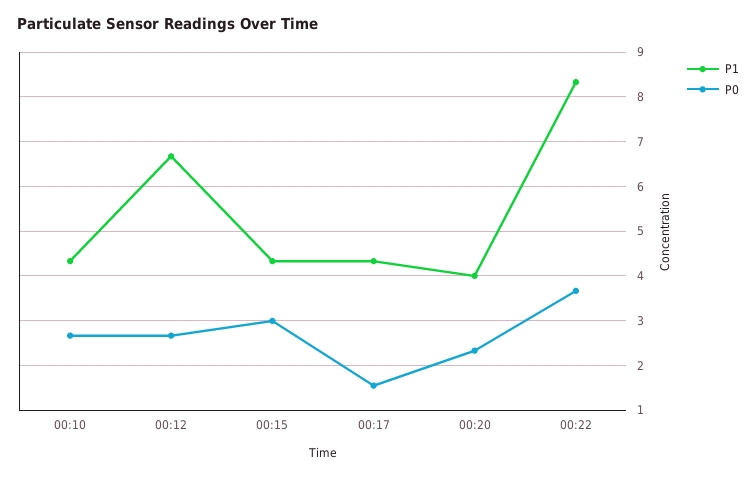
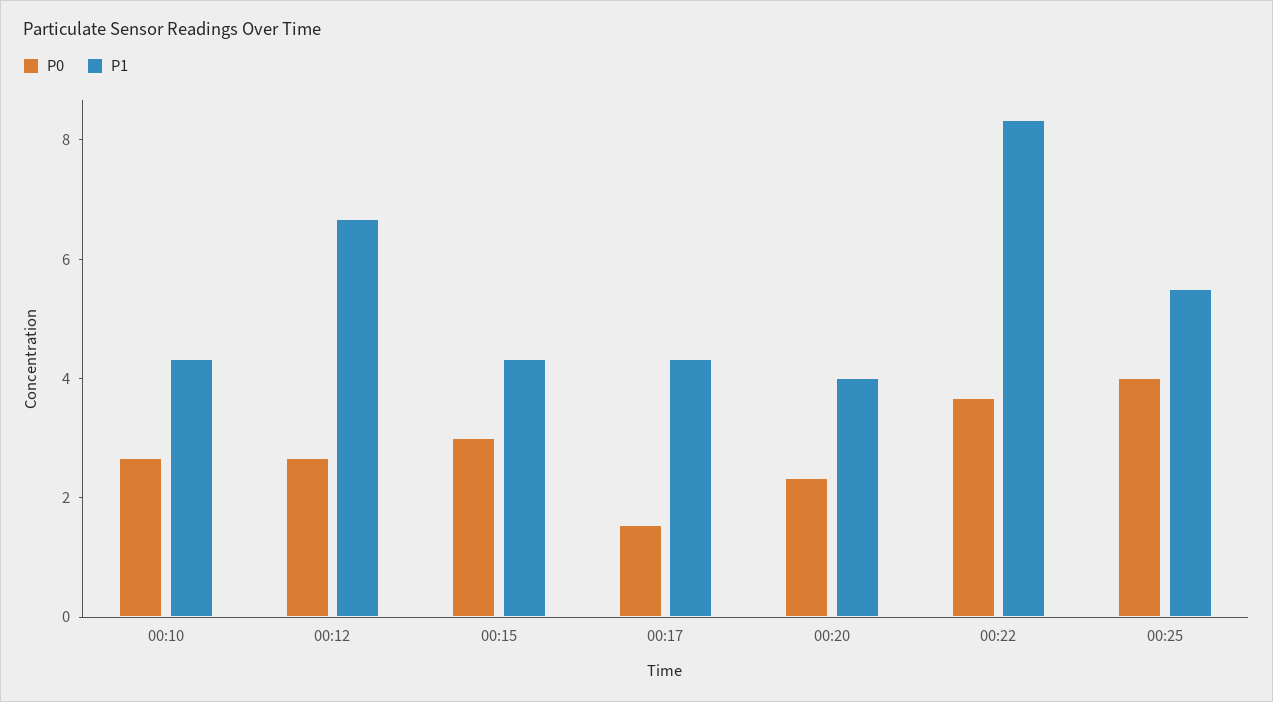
P0, 00:25: none -> 4
P1, 00:25: none -> 5.5

